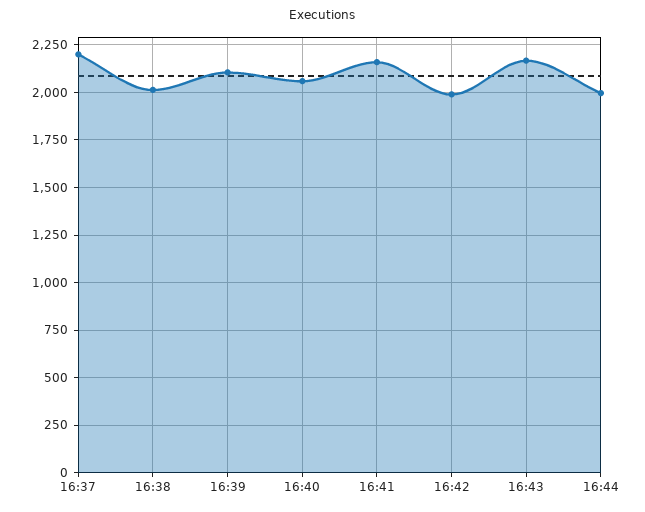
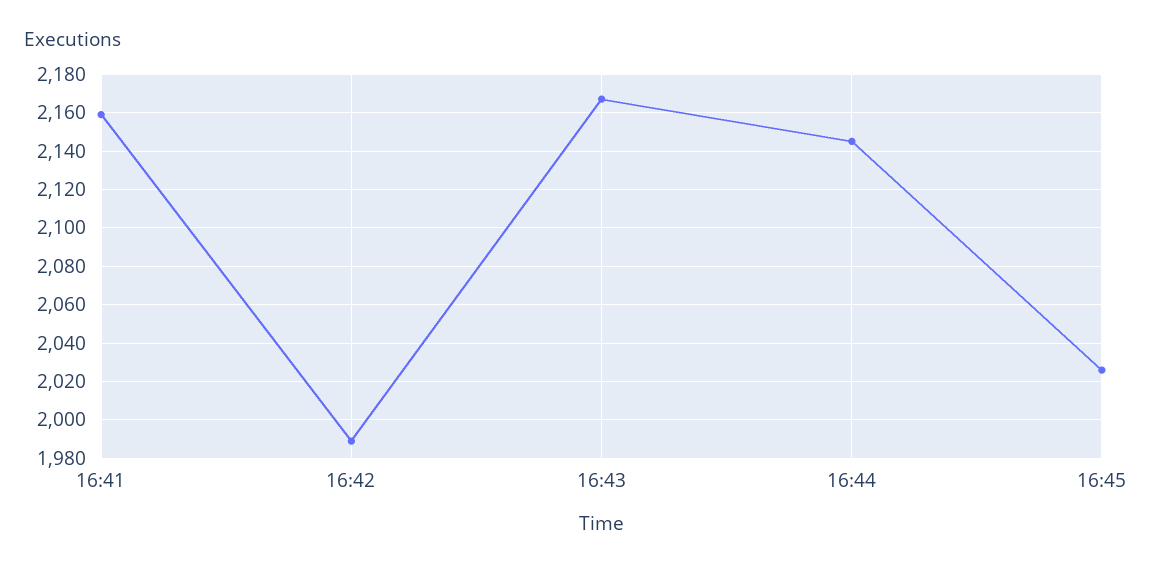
16:37: 2200 -> none
16:38: 2000 -> none
16:39: 2100 -> none
16:40: 2050 -> none
16:44: 2000 -> 2145
16:45: none -> 2025

